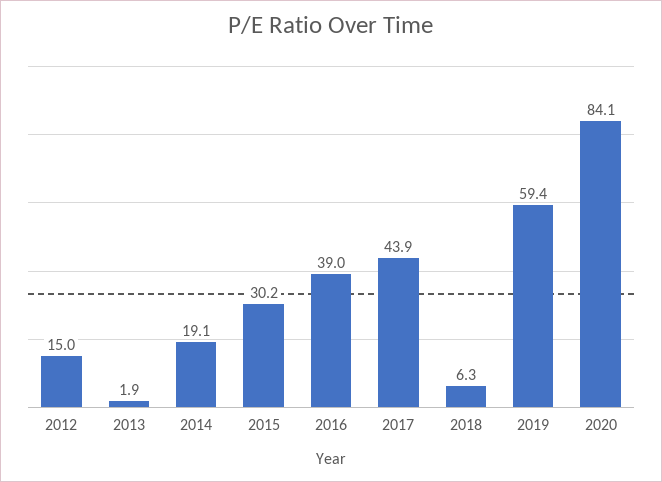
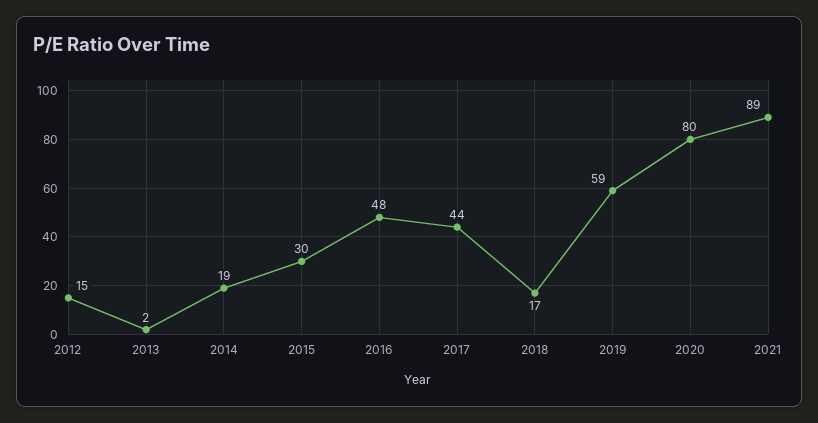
2016: 39 -> 48
2018: 6.3 -> 17
2020: 84.1 -> 80
2021: none -> 89

